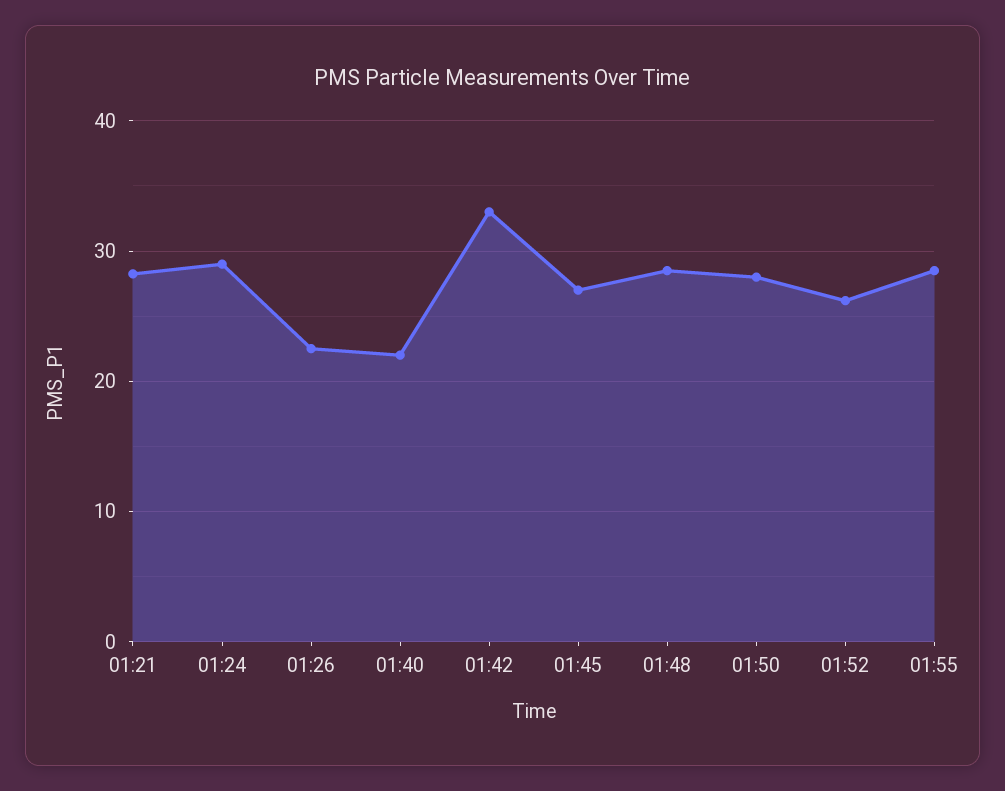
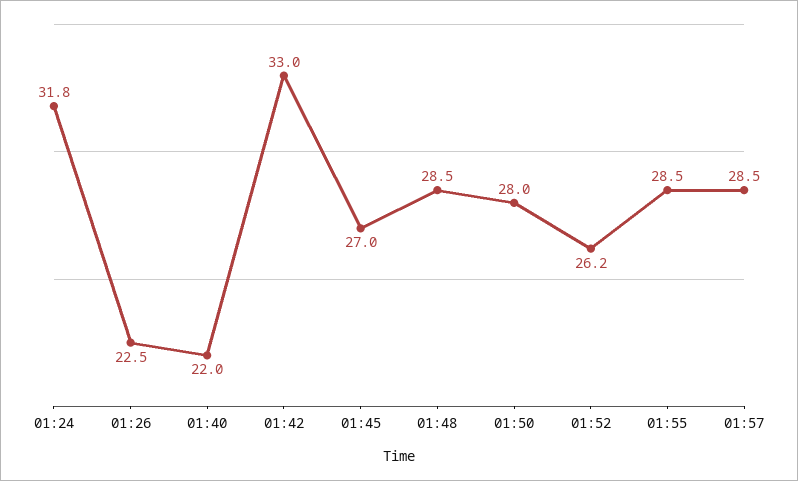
01:21: 28 -> none
01:24: 29 -> 31.8
01:57: none -> 28.5

